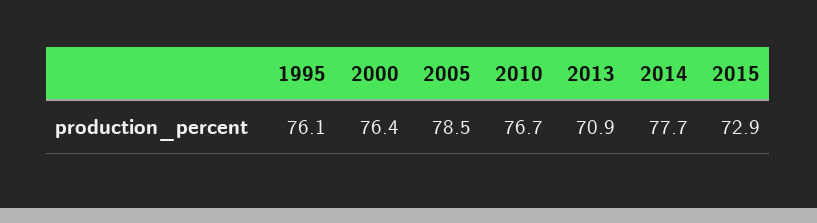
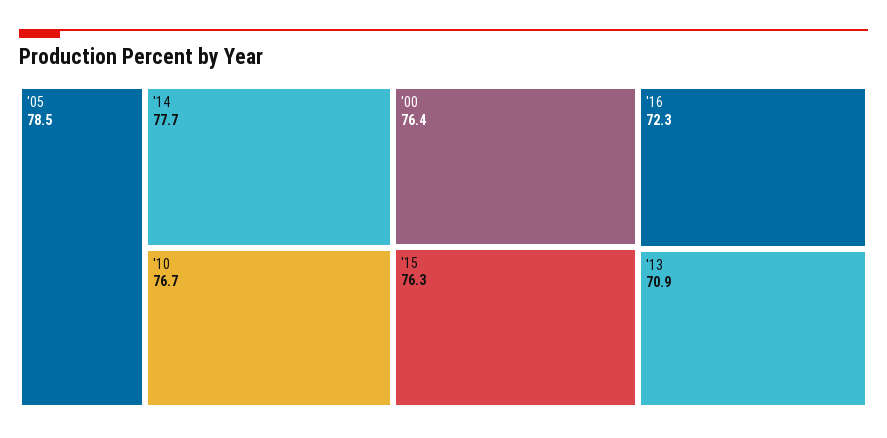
1995: 76.1 -> none
2015: 72.9 -> 76.3
'16: none -> 72.3

